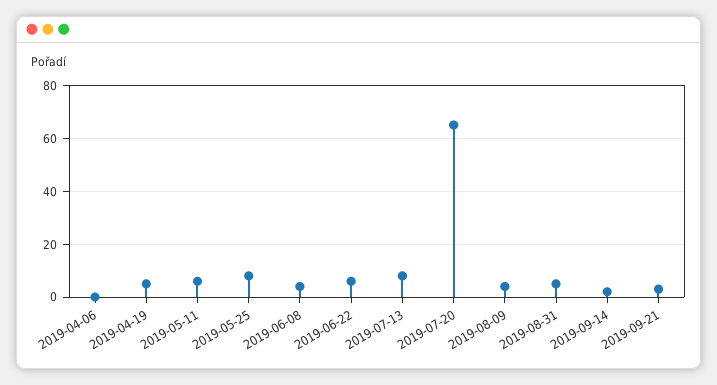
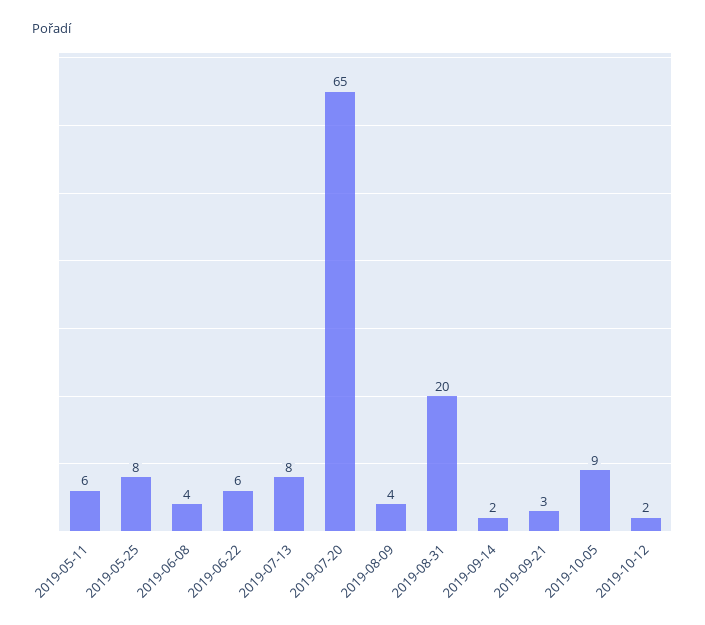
2019-04-06: 0 -> none
2019-04-19: 5 -> none
2019-08-31: 5 -> 20
2019-10-05: none -> 9
2019-10-12: none -> 2

